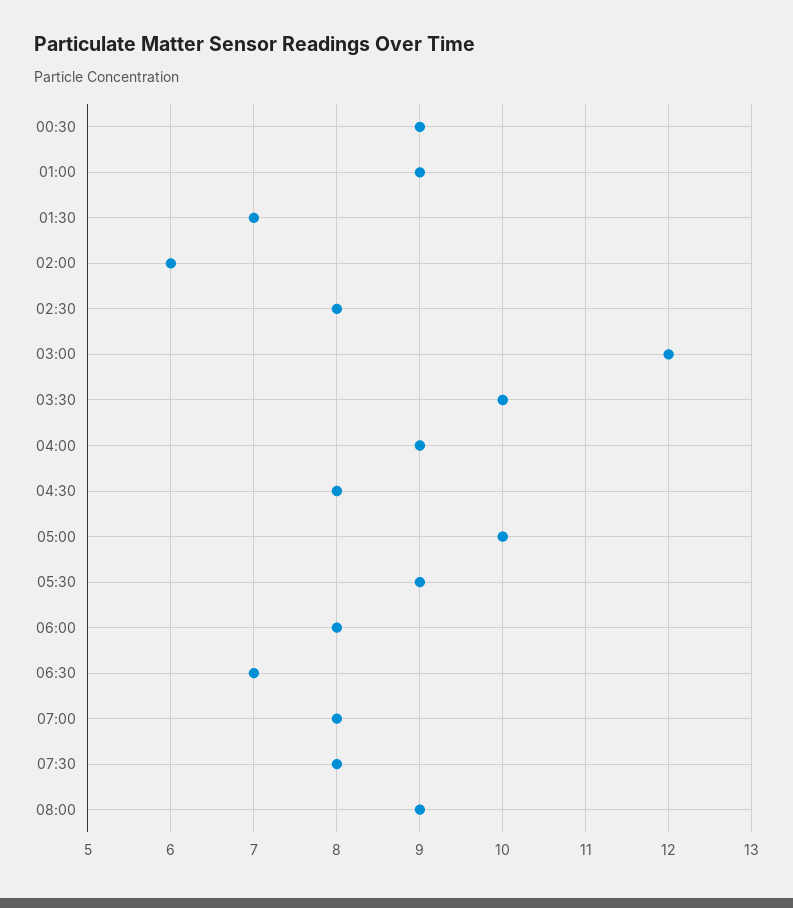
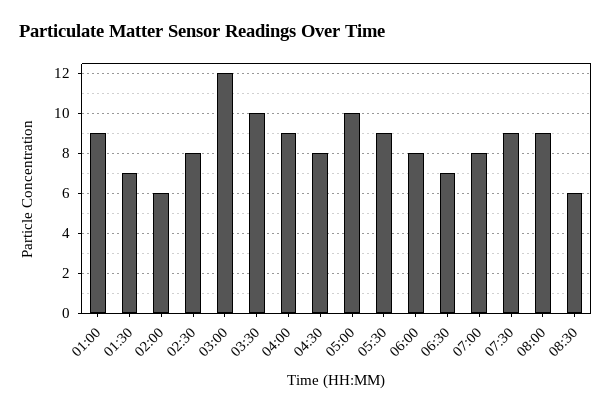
00:30: 9 -> none
07:30: 8 -> 9
08:30: none -> 6

